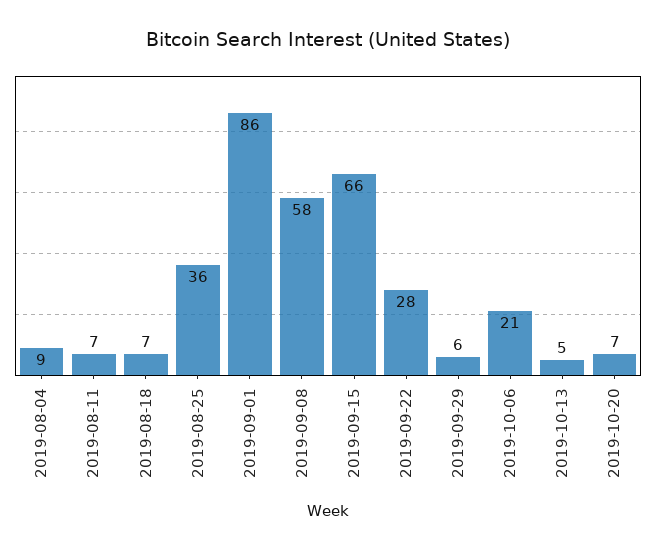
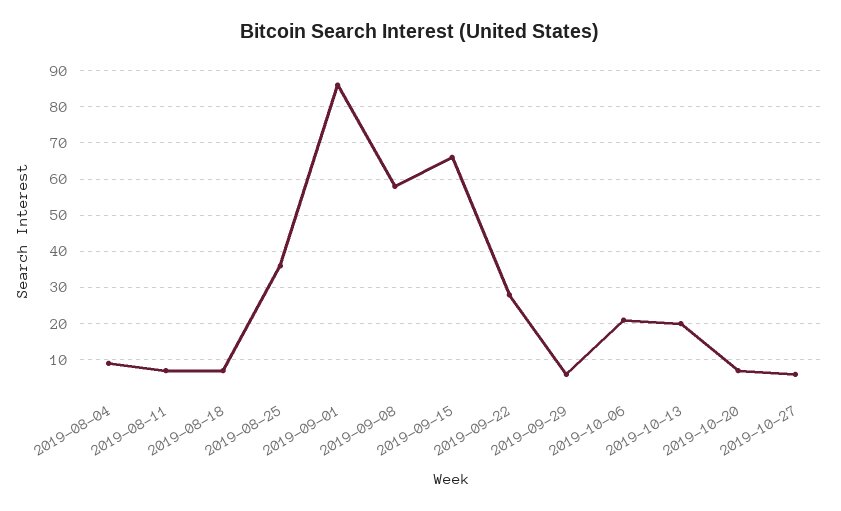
2019-10-13: 5 -> 20
2019-10-27: none -> 5

